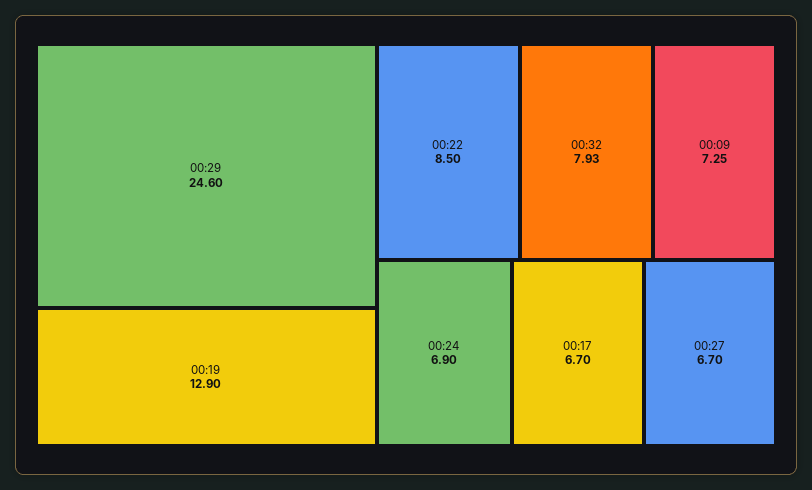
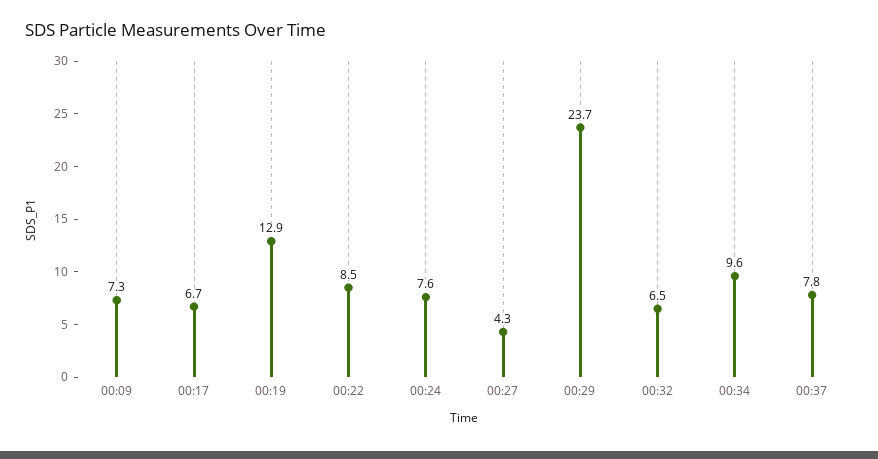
00:29: 24.6 -> 23.7
00:32: 7.93 -> 6.5
00:24: 6.9 -> 7.6
00:27: 6.7 -> 4.3
00:34: none -> 9.6
00:37: none -> 7.8

